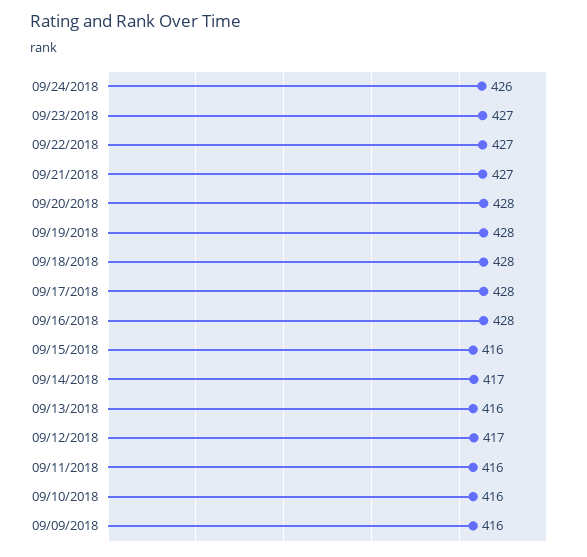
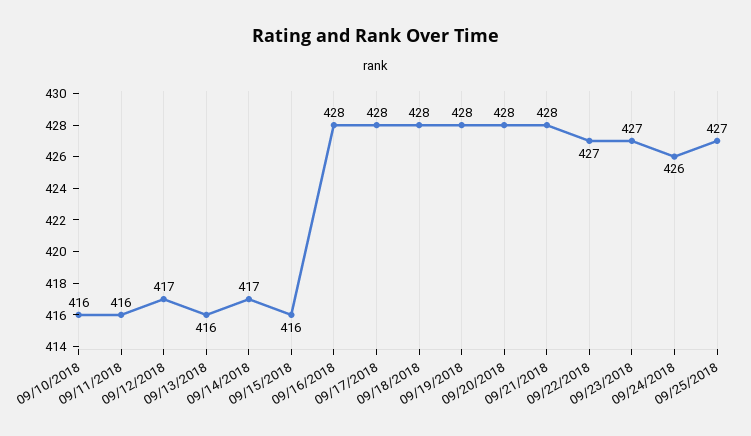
09/21/2018: 427 -> 428
09/09/2018: 416 -> none
09/25/2018: none -> 427

